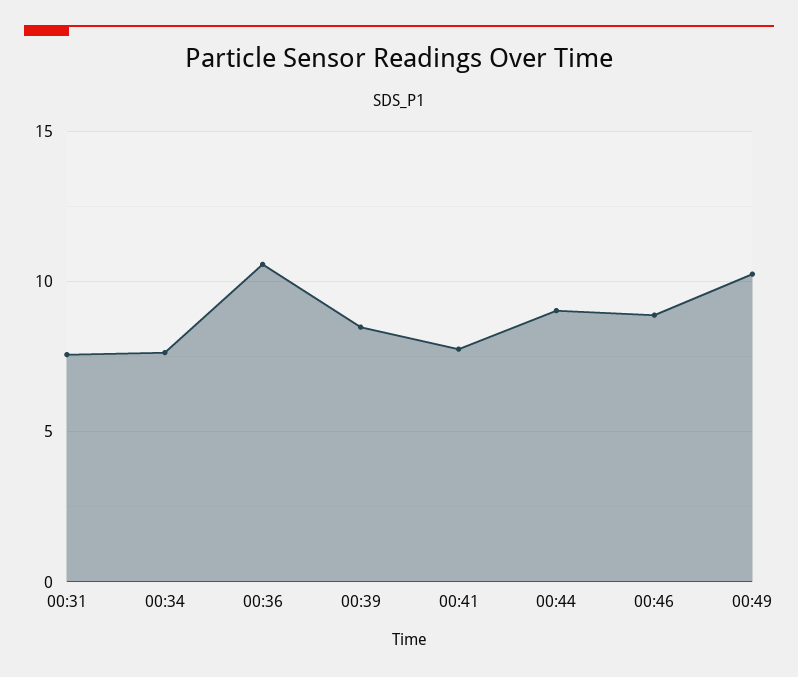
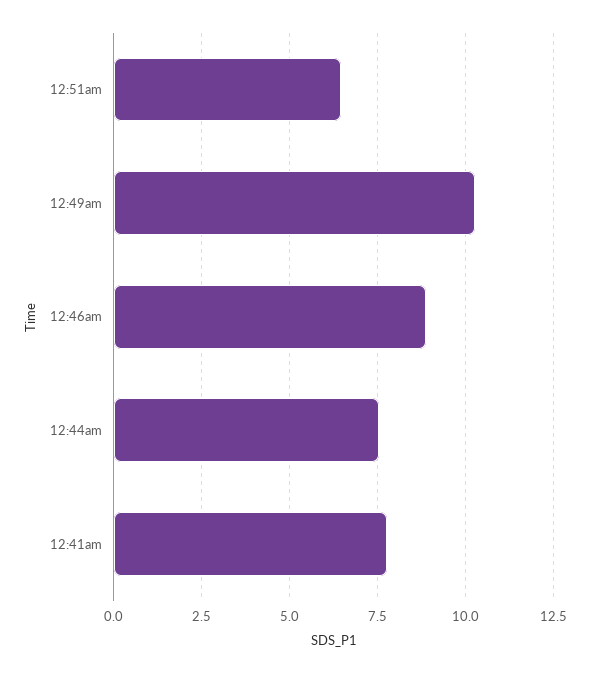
00:31: 7.5 -> none
00:34: 7.5 -> none
00:36: 10.5 -> none
00:39: 8.5 -> none
00:44: 9 -> 7.5
12:51am: none -> 6.5

